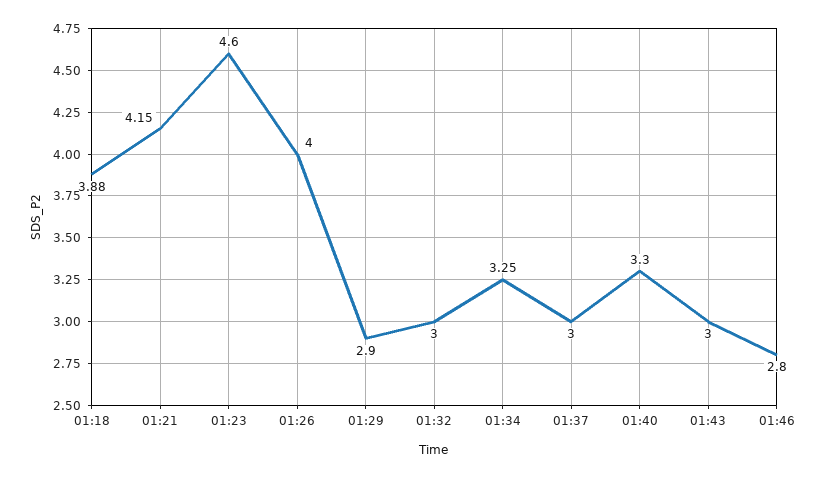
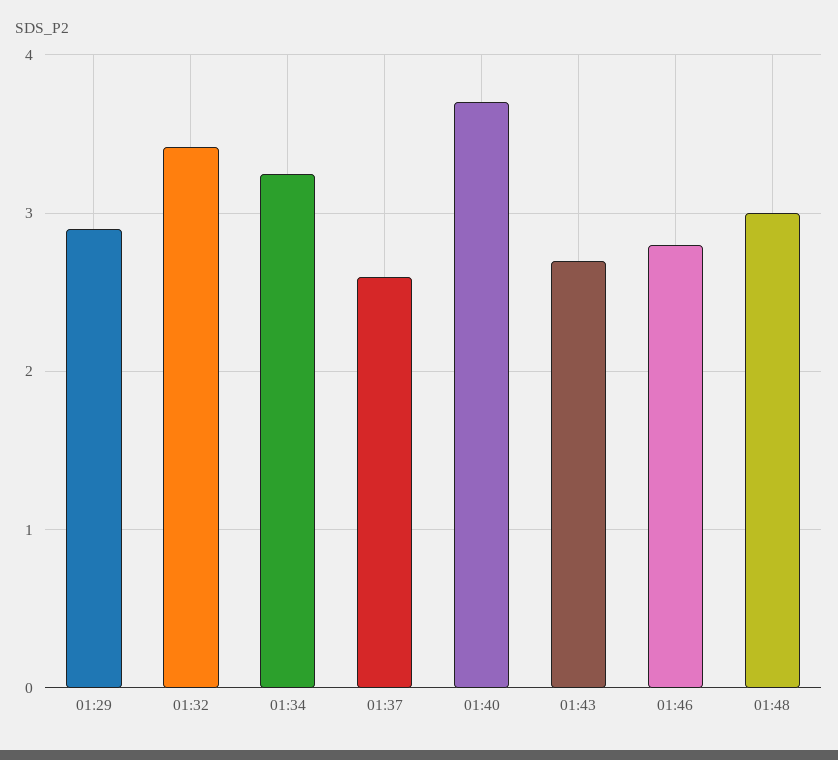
01:18: 3.88 -> none
01:21: 4.15 -> none
01:23: 4.6 -> none
01:26: 4 -> none
01:32: 3 -> 3.4
01:37: 3 -> 2.6
01:40: 3.3 -> 3.7
01:43: 3 -> 2.7
01:48: none -> 3

